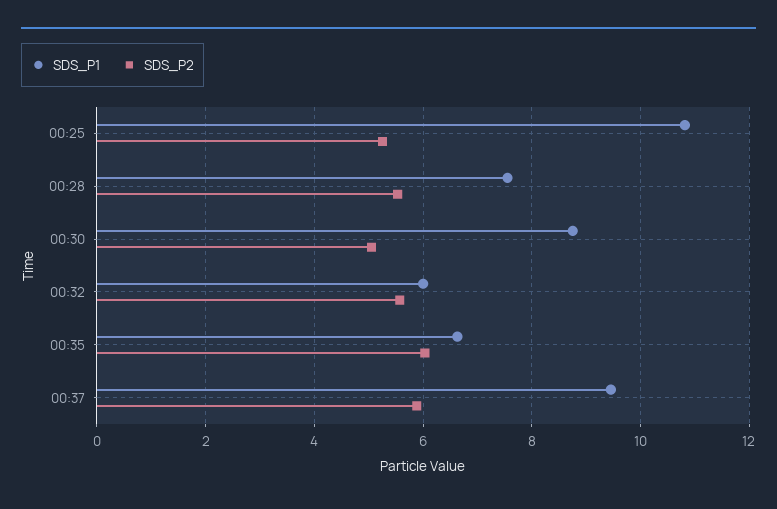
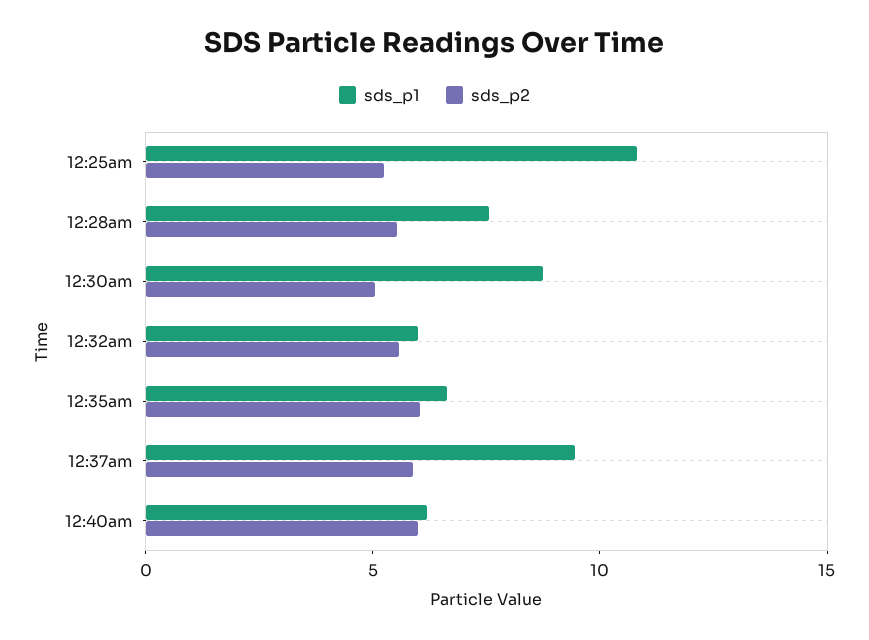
SDS_P1, 12:40am: none -> 6
SDS_P2, 12:40am: none -> 6

